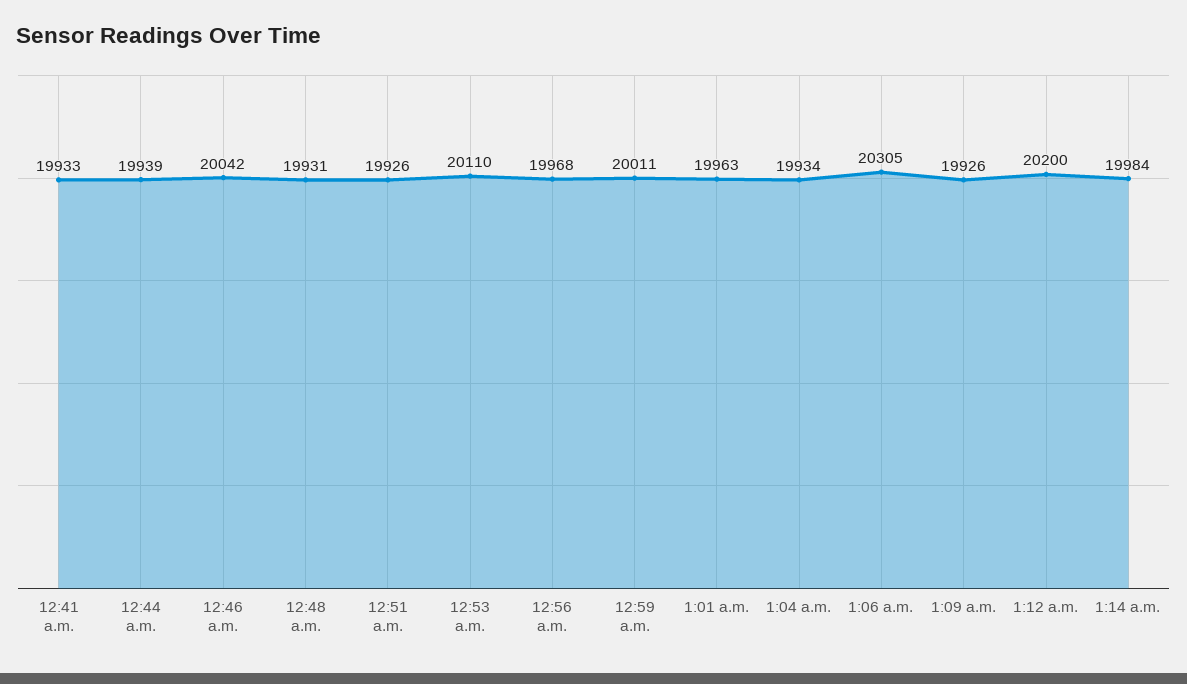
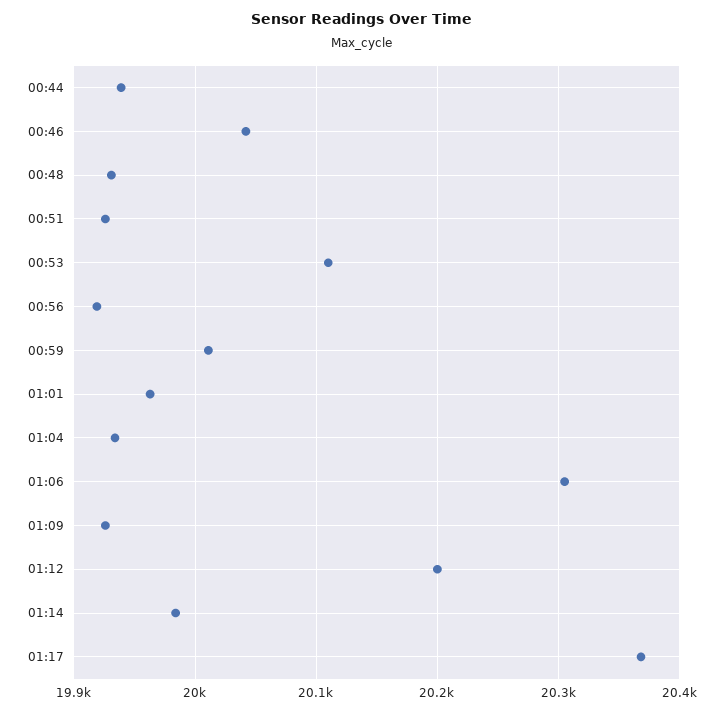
12:41 a.m.: 19933 -> none
12:56 a.m.: 19968 -> 19920
01:17: none -> 20370

